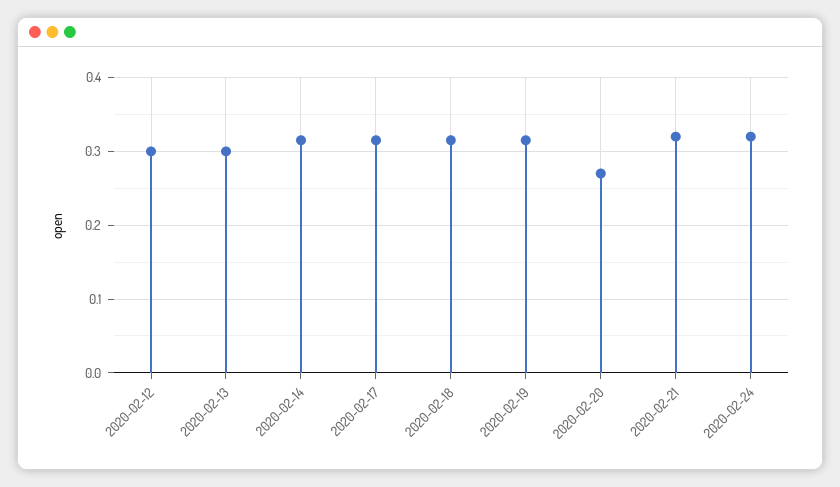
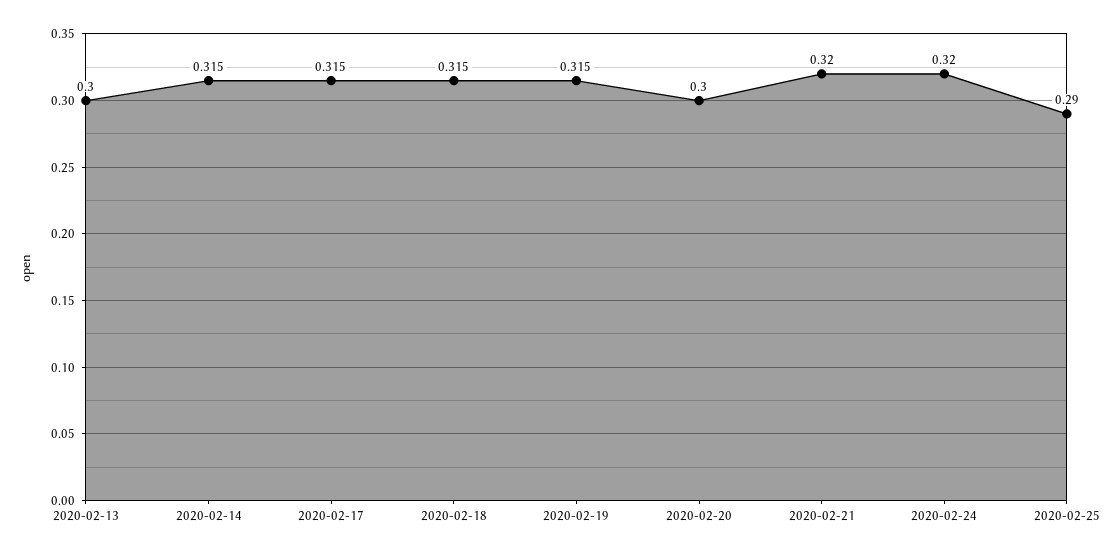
2020-02-12: 0.3 -> none
2020-02-20: 0.27 -> 0.3
2020-02-25: none -> 0.29

